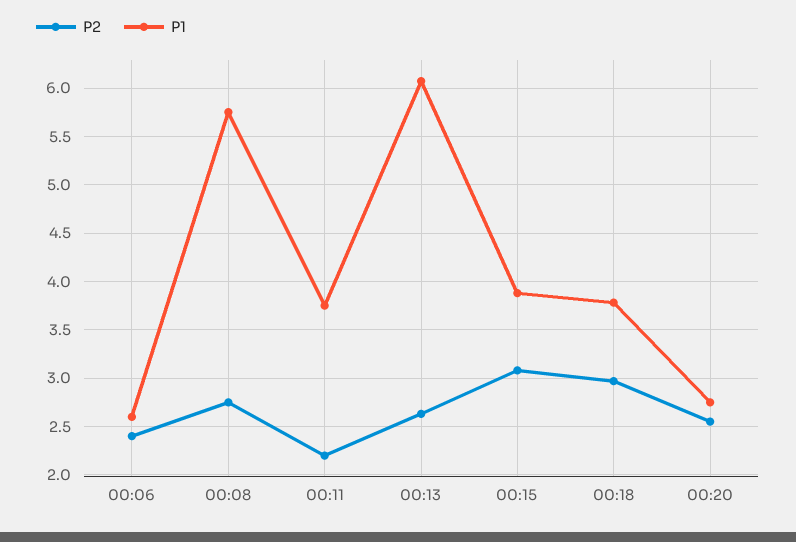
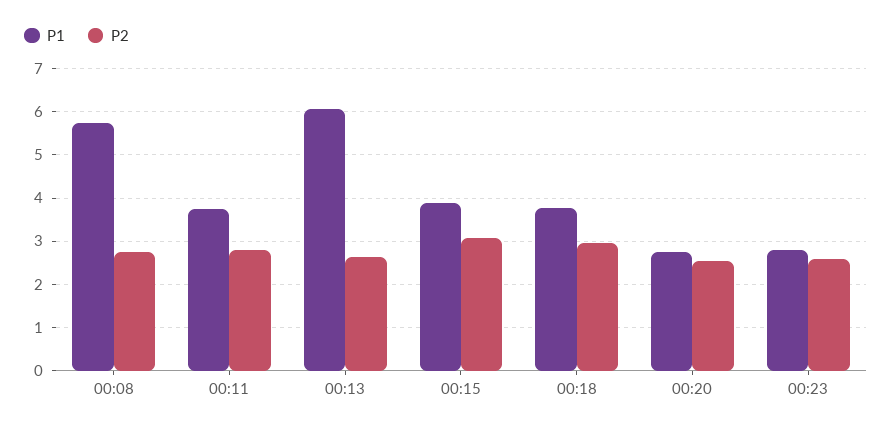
P2, 00:06: 2.4 -> none
P1, 00:06: 2.6 -> none
P2, 00:11: 2.2 -> 2.8
P1, 00:23: none -> 2.8
P2, 00:23: none -> 2.6

